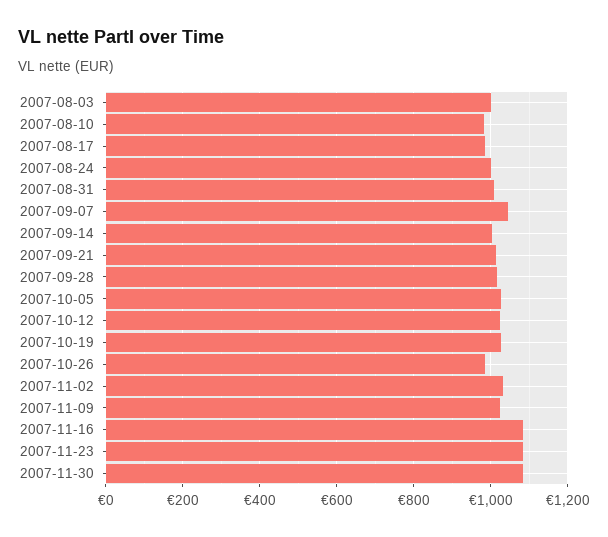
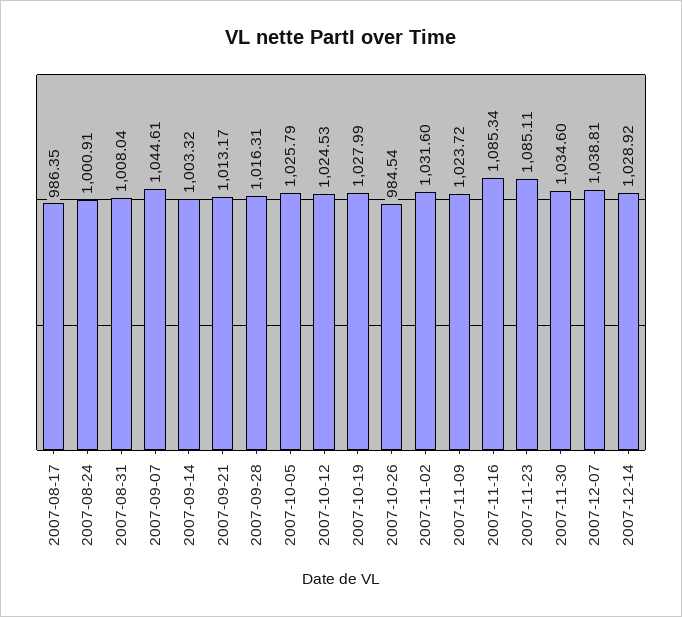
2007-08-03: 1000 -> none
2007-08-10: 980 -> none
2007-11-30: 1080 -> 1034.6
2007-12-07: none -> 1038.81
2007-12-14: none -> 1028.92

